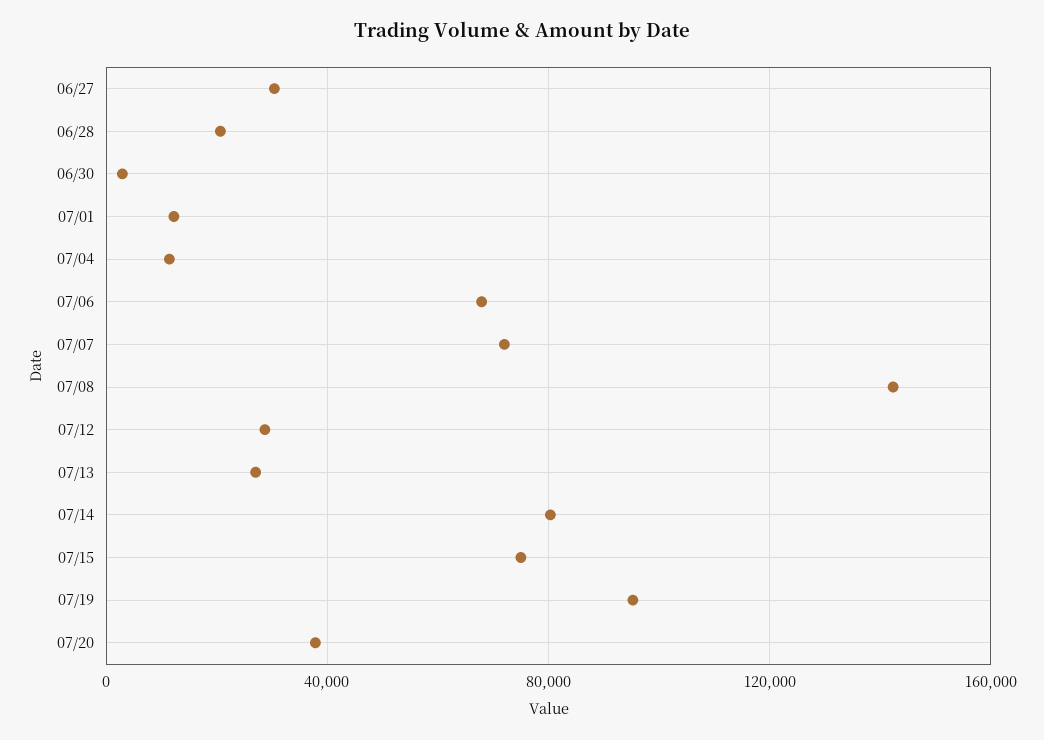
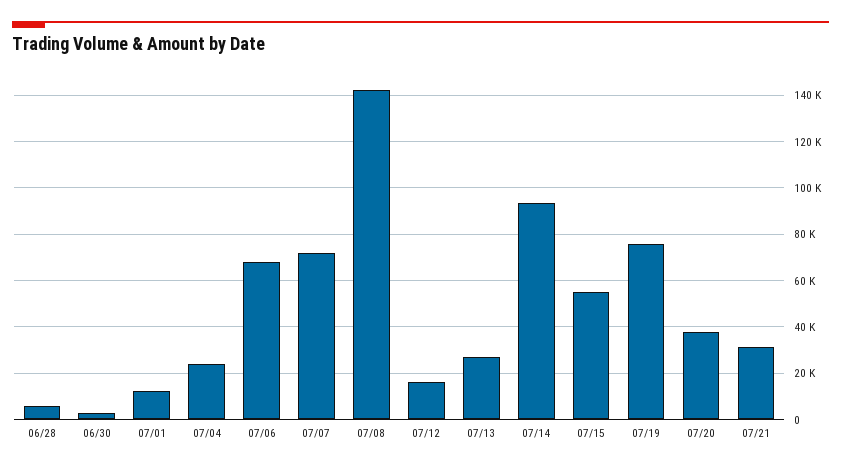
06/27: 30000 -> none
06/28: 20000 -> 5000
07/04: 10000 -> 25000
07/12: 30000 -> 15000
07/14: 80000 -> 95000
07/15: 75000 -> 55000
07/19: 95000 -> 75000
07/21: none -> 30000

